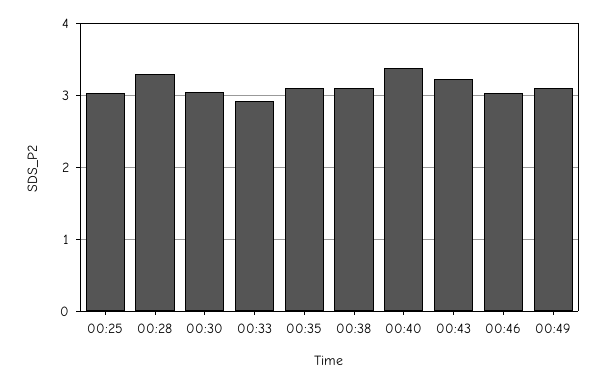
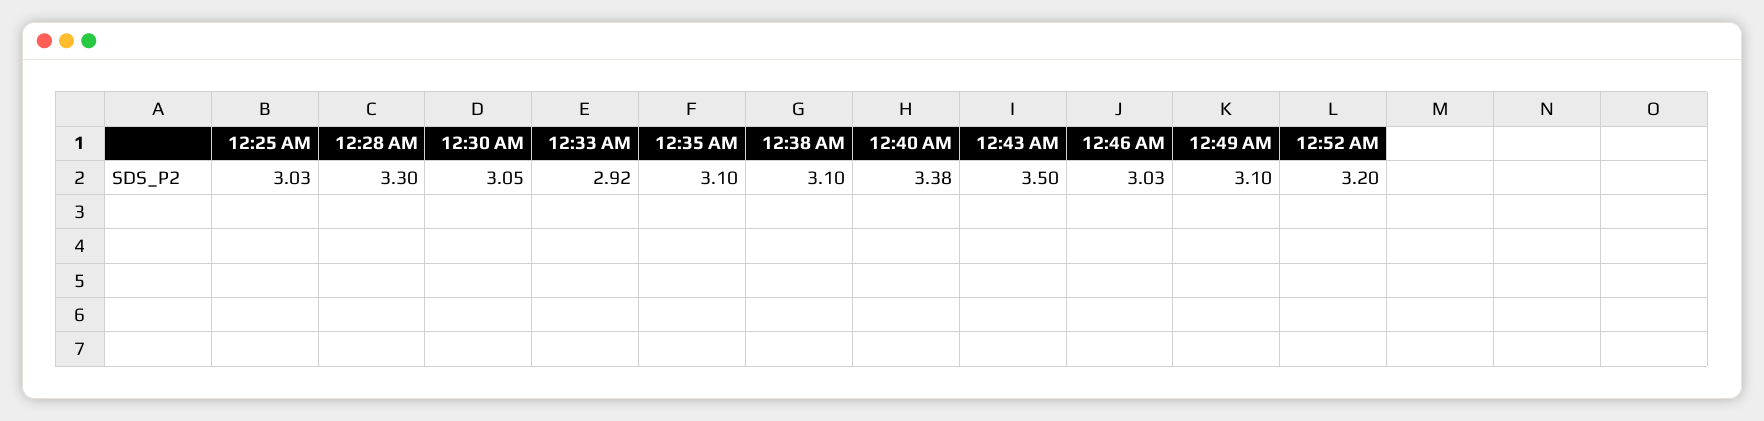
00:43: 3.2 -> 3.5
12:52 AM: none -> 3.2

